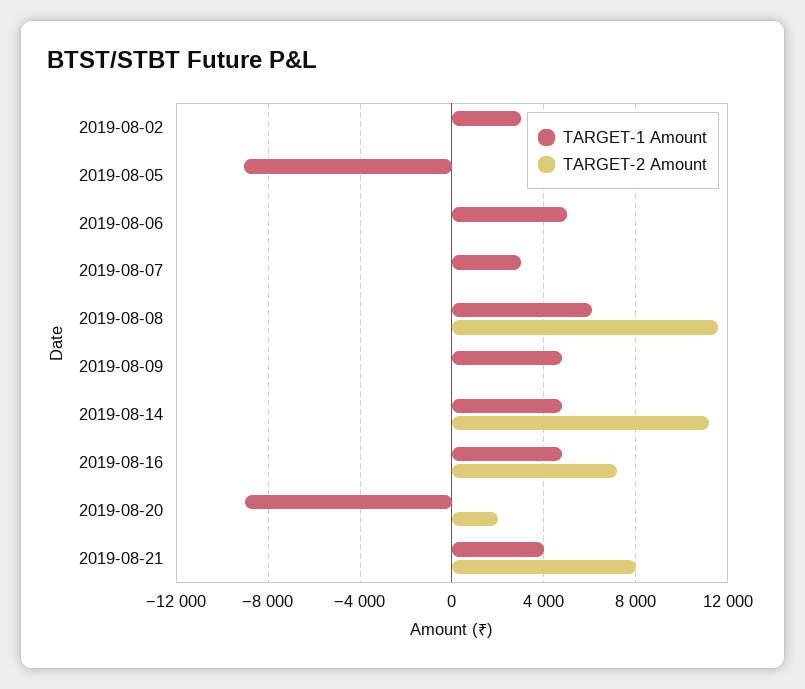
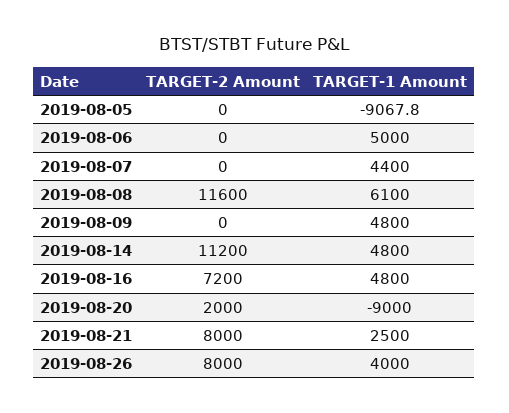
TARGET-1 Amount, 2019-08-02: 3000 -> none
TARGET-2 Amount, 2019-08-02: 0 -> none
TARGET-1 Amount, 2019-08-07: 3000 -> 4400
TARGET-1 Amount, 2019-08-21: 4000 -> 2500
TARGET-2 Amount, 2019-08-26: none -> 8000
TARGET-1 Amount, 2019-08-26: none -> 4000

